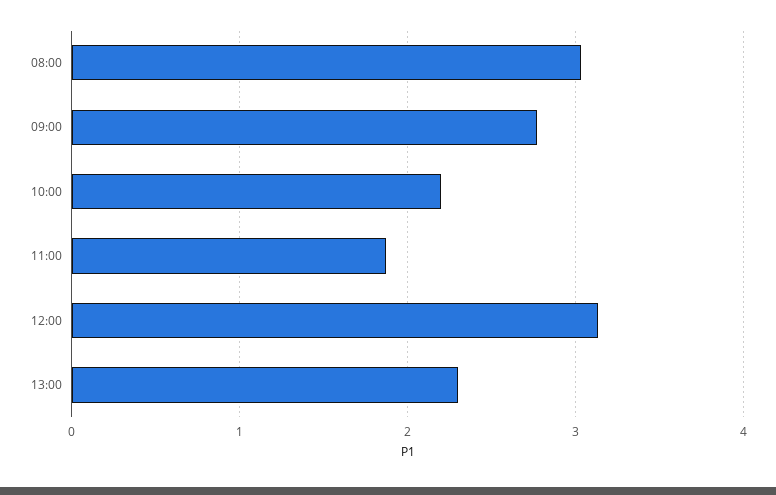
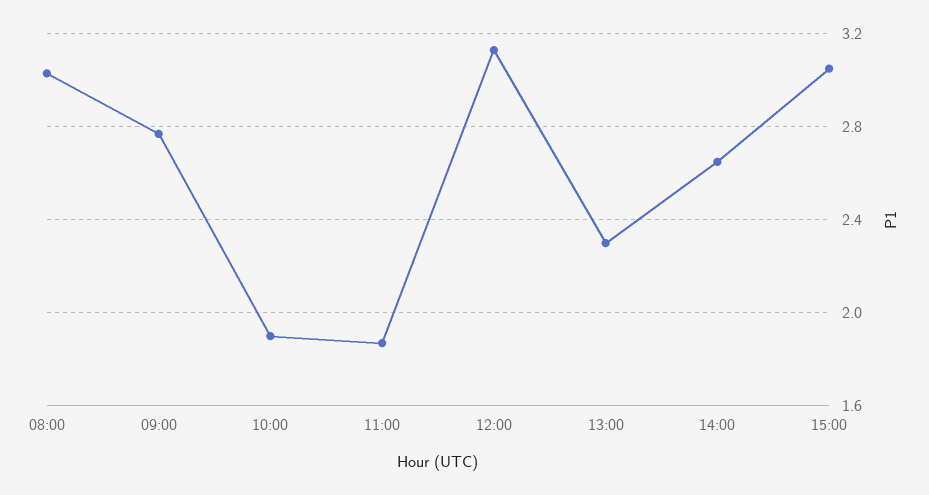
10:00: 2.2 -> 1.9
14:00: none -> 2.65
15:00: none -> 3.05

